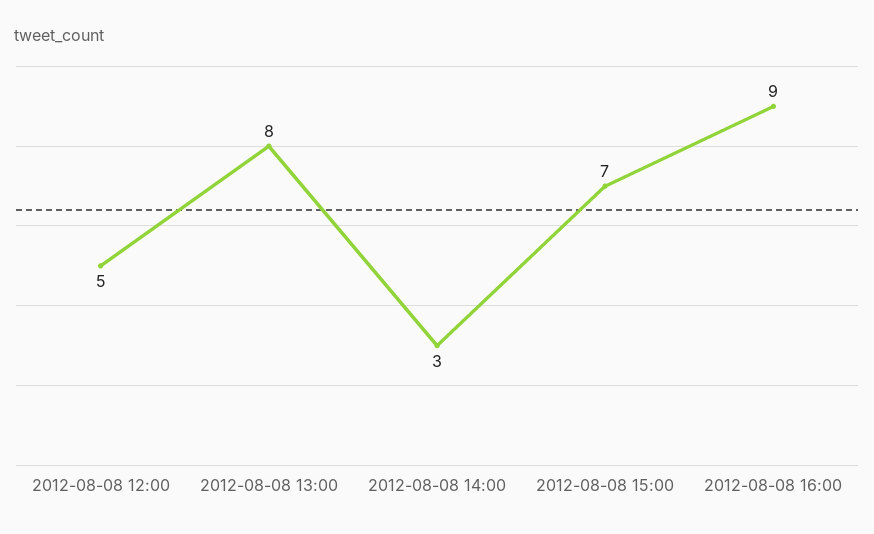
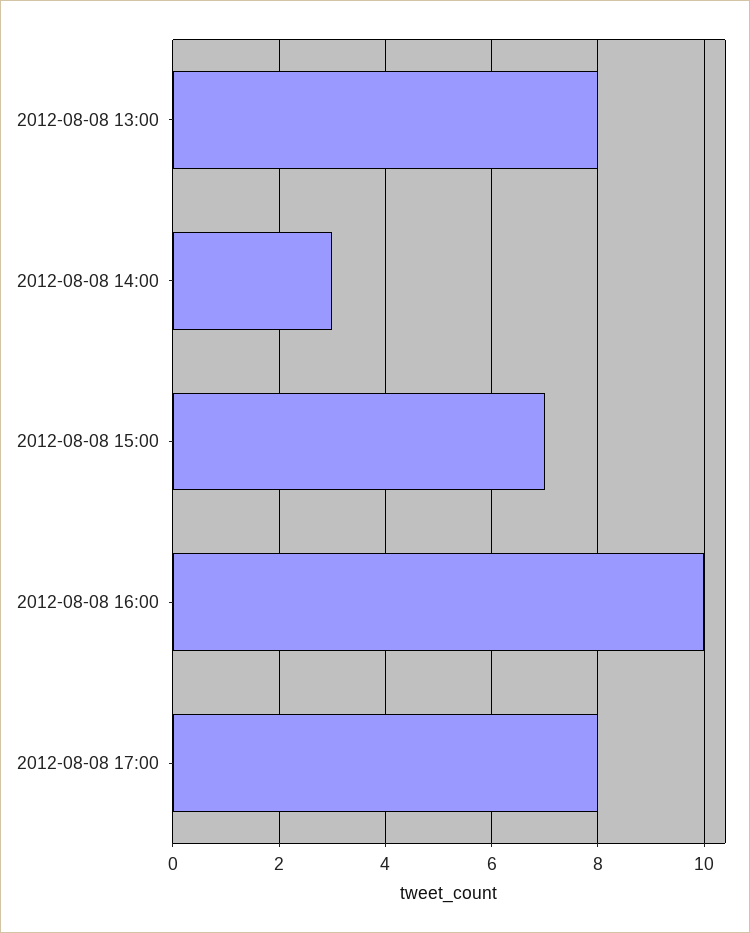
2012-08-08 12:00: 5 -> none
2012-08-08 16:00: 9 -> 10
2012-08-08 17:00: none -> 8

